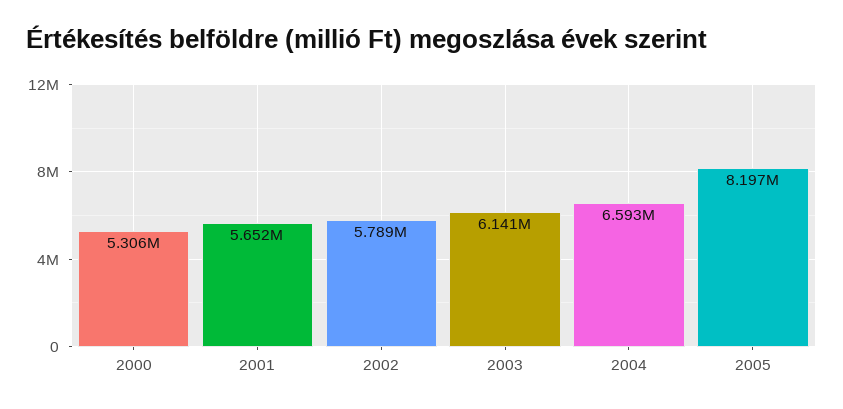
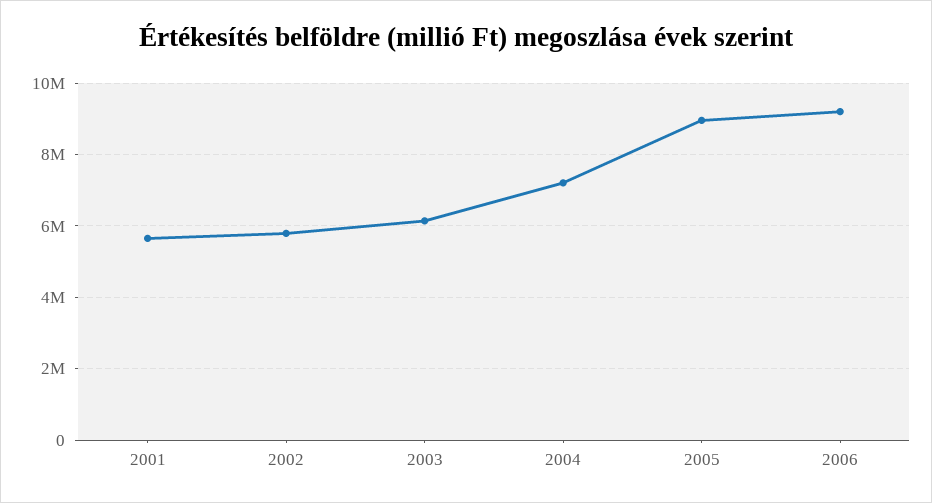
2000: 5306000 -> none
2004: 6593000 -> 7200000
2005: 8197000 -> 9000000
2006: none -> 9200000

